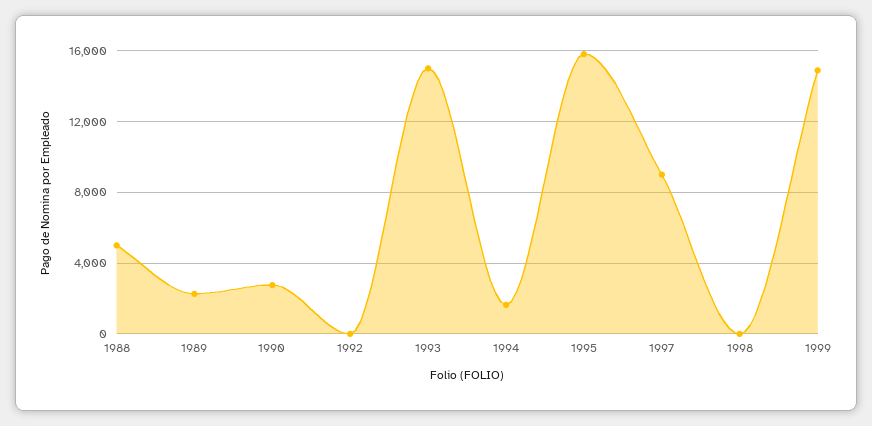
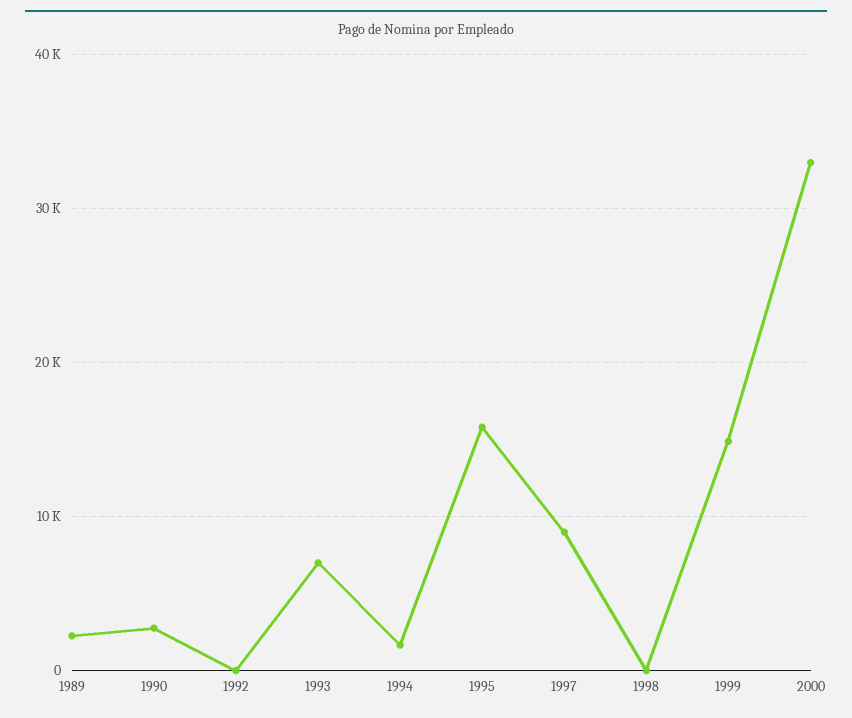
1988: 5000 -> none
1993: 15000 -> 7000
2000: none -> 33000

